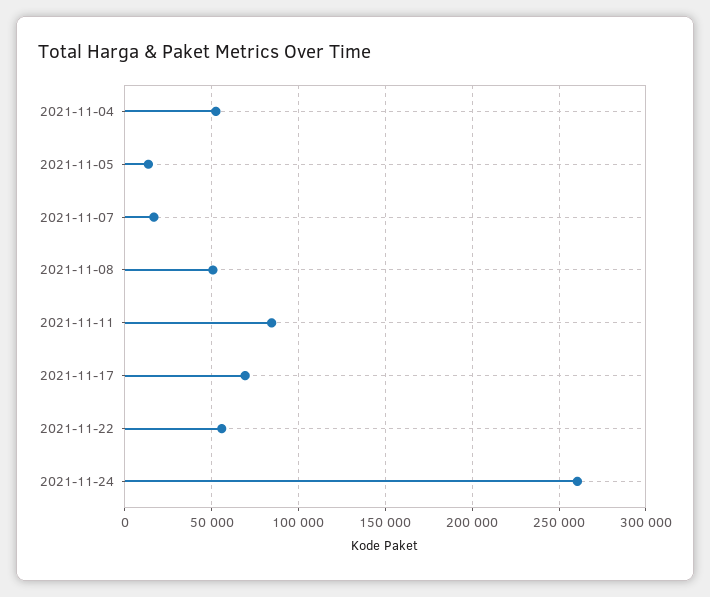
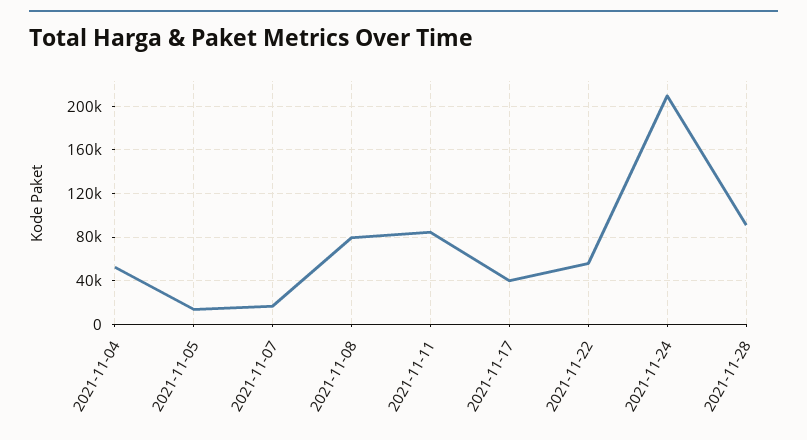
2021-11-08: 50000 -> 80000
2021-11-17: 70000 -> 40000
2021-11-24: 260000 -> 210000
2021-11-28: none -> 90000

